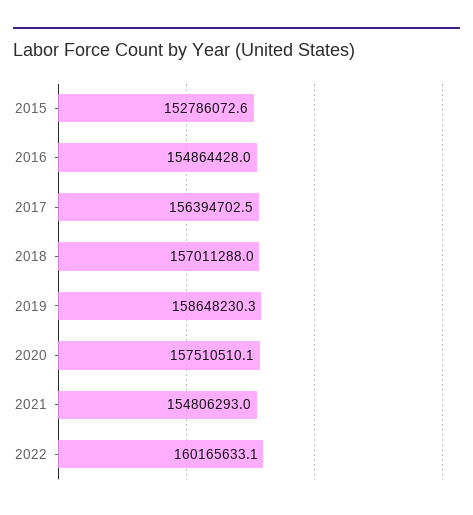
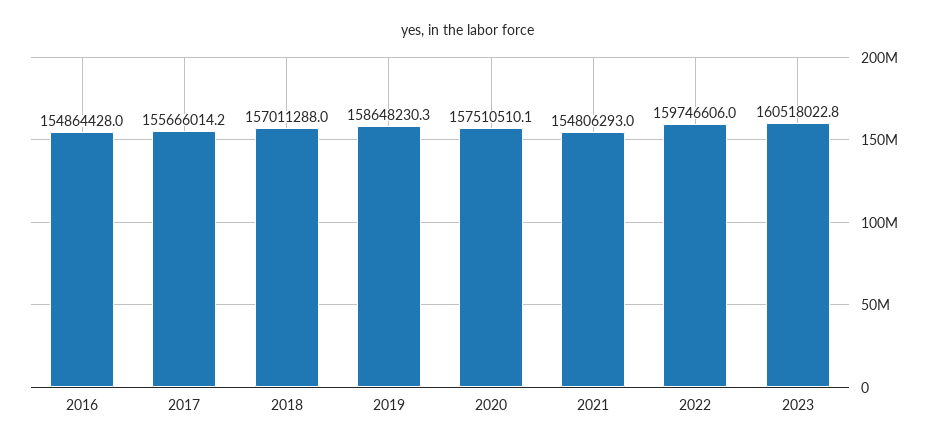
2015: 152786072.6 -> none
2017: 156394702.5 -> 155666014.2
2022: 160165633.1 -> 159746606
2023: none -> 160518022.8

